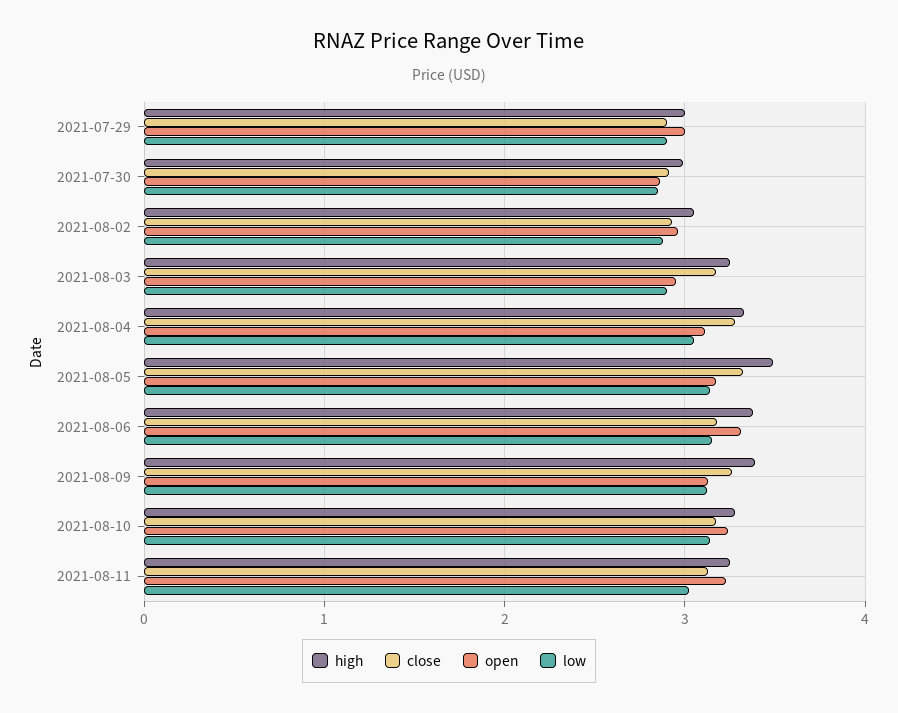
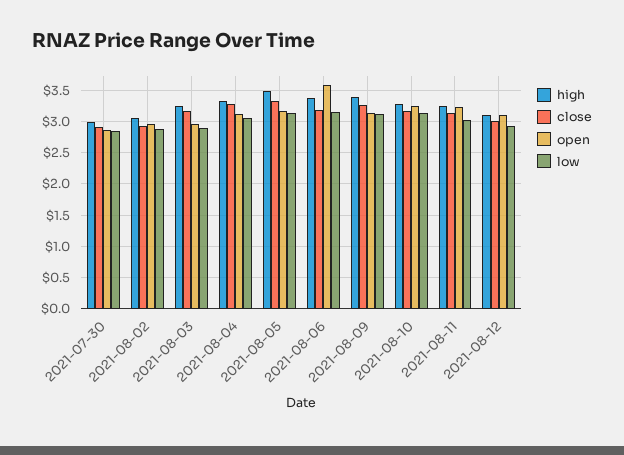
high, 2021-07-29: 3 -> none
close, 2021-07-29: 2.9 -> none
open, 2021-07-29: 3 -> none
low, 2021-07-29: 2.9 -> none
open, 2021-08-06: 3.3 -> 3.6
high, 2021-08-12: none -> 3.1
close, 2021-08-12: none -> 3
open, 2021-08-12: none -> 3.1
low, 2021-08-12: none -> 2.9

